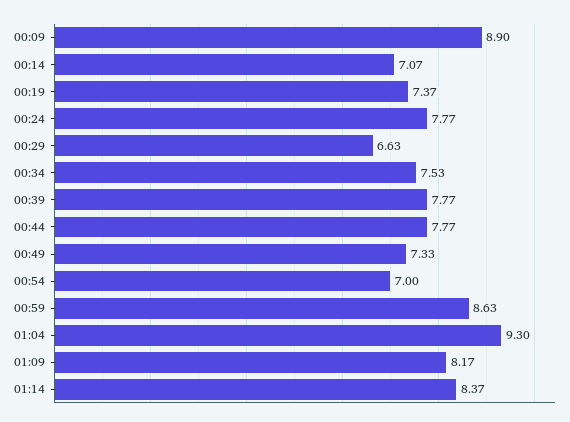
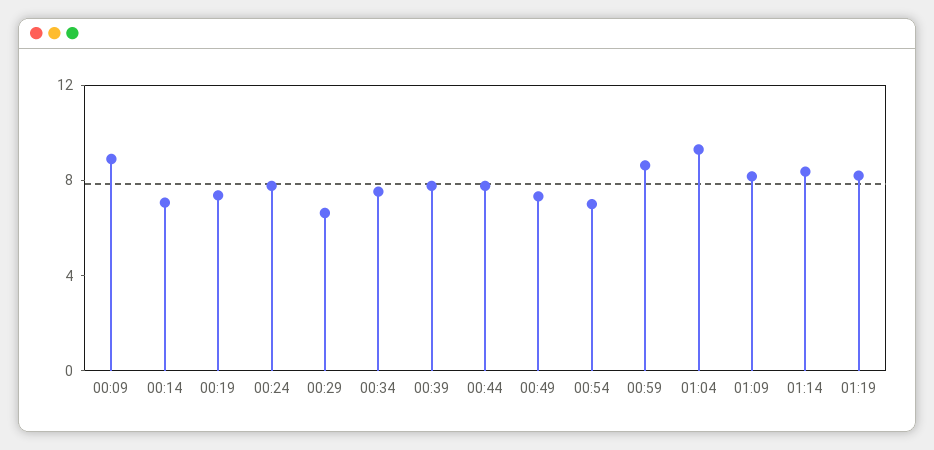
01:19: none -> 8

